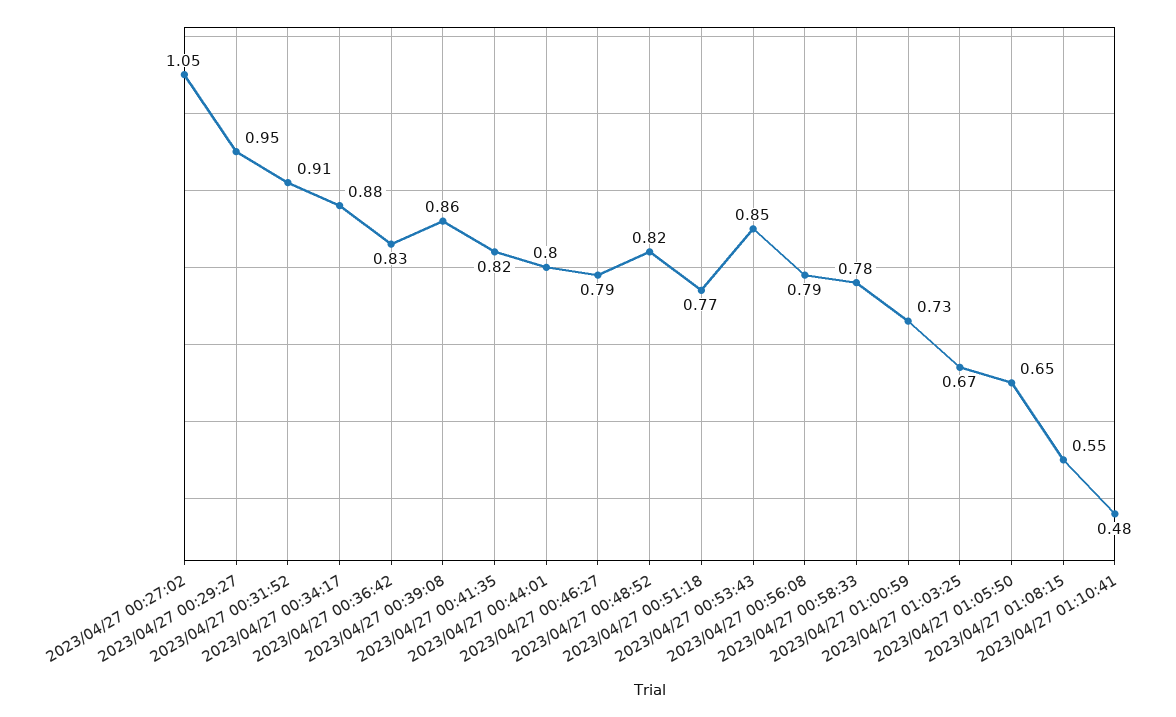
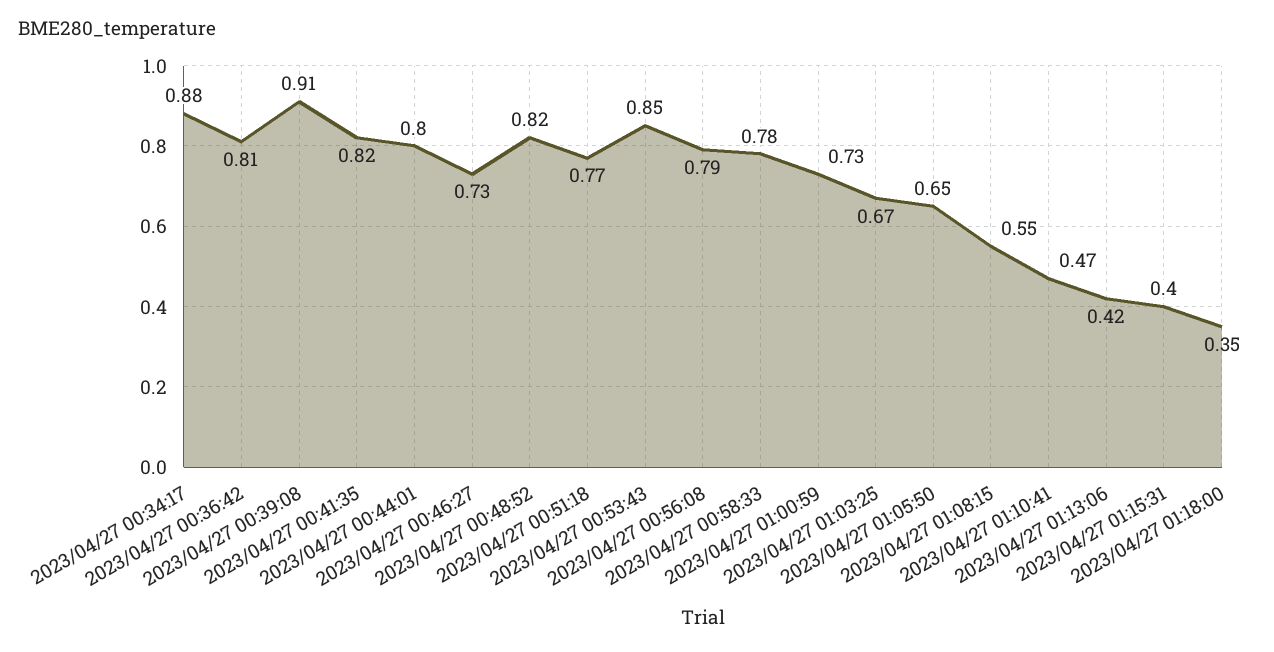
2023/04/27 00:27:02: 1.05 -> none
2023/04/27 00:29:27: 0.95 -> none
2023/04/27 00:31:52: 0.91 -> none
2023/04/27 00:36:42: 0.83 -> 0.81
2023/04/27 00:39:08: 0.86 -> 0.91
2023/04/27 00:46:27: 0.79 -> 0.73
2023/04/27 01:10:41: 0.48 -> 0.47
2023/04/27 01:13:06: none -> 0.42
2023/04/27 01:15:31: none -> 0.4
2023/04/27 01:18:00: none -> 0.35

